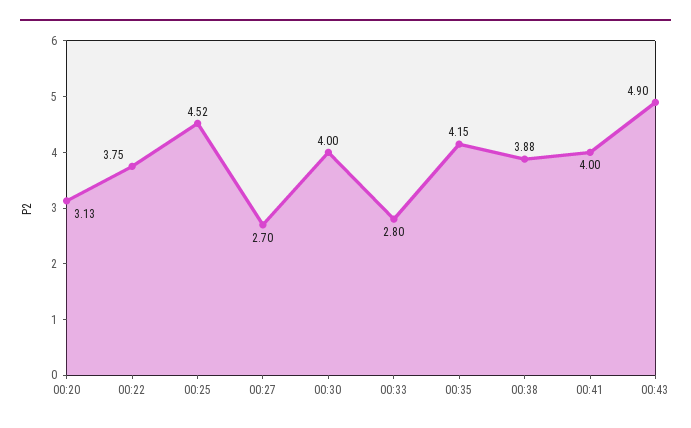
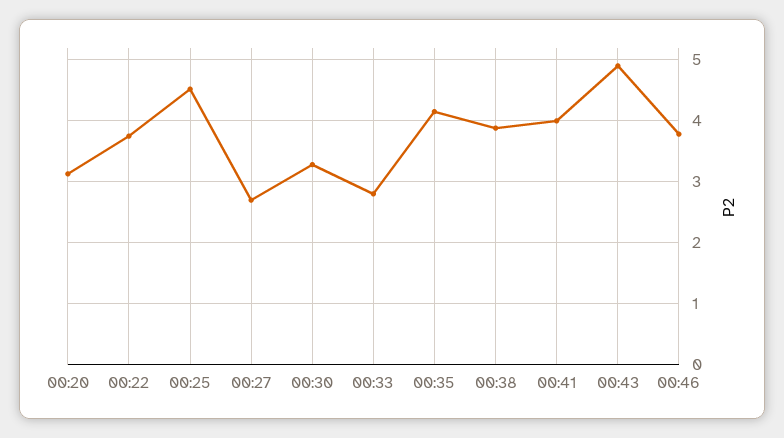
00:30: 4 -> 3.3
00:46: none -> 3.8

